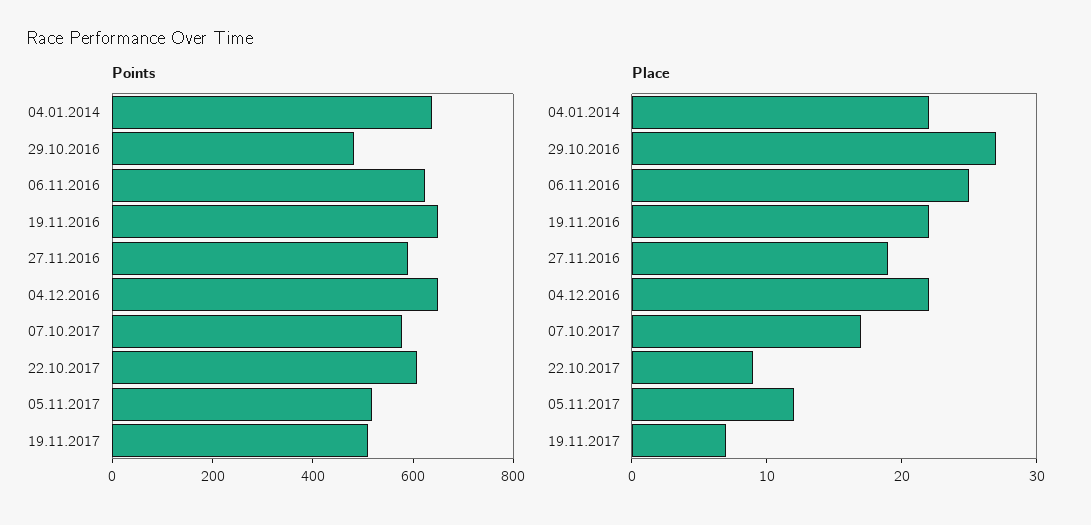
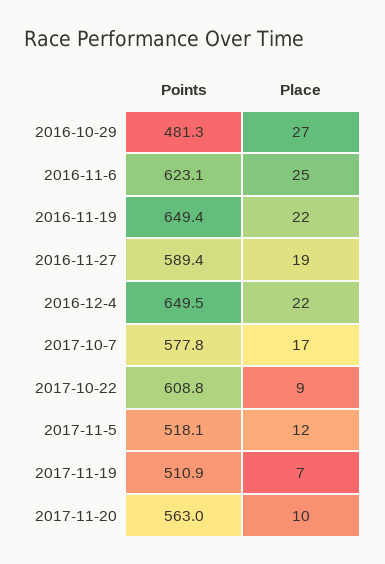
Points, 04.01.2014: 650 -> none
Place, 04.01.2014: 22 -> none
Points, 2017-11-20: none -> 563
Place, 2017-11-20: none -> 10

